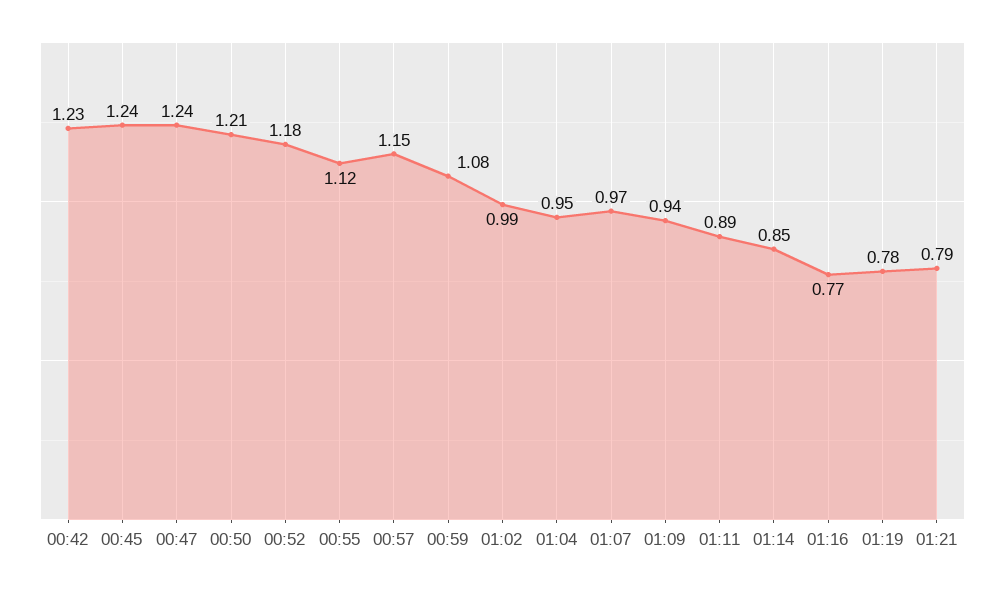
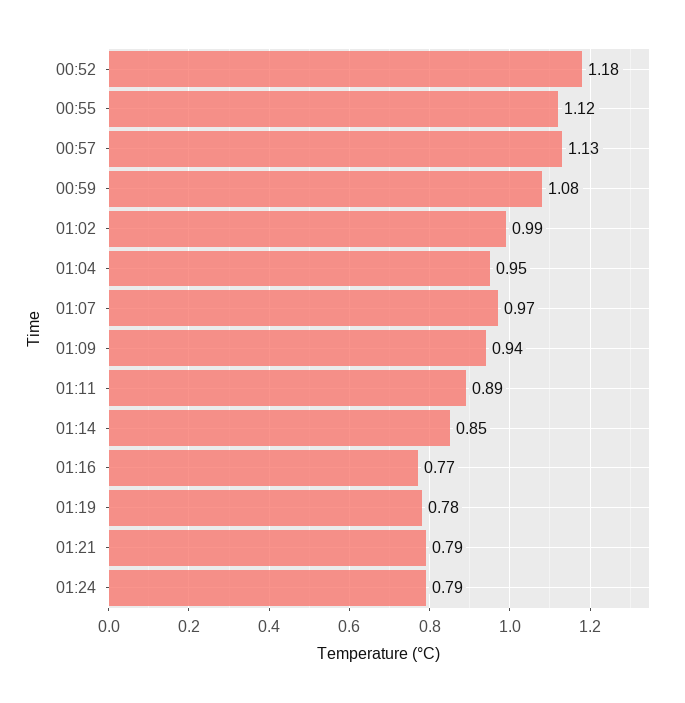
00:42: 1.23 -> none
00:45: 1.24 -> none
00:47: 1.24 -> none
00:50: 1.21 -> none
00:57: 1.15 -> 1.13
01:24: none -> 0.79

